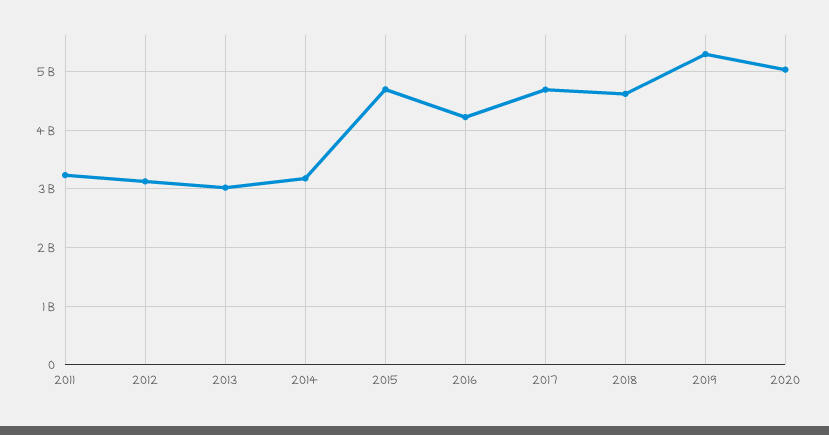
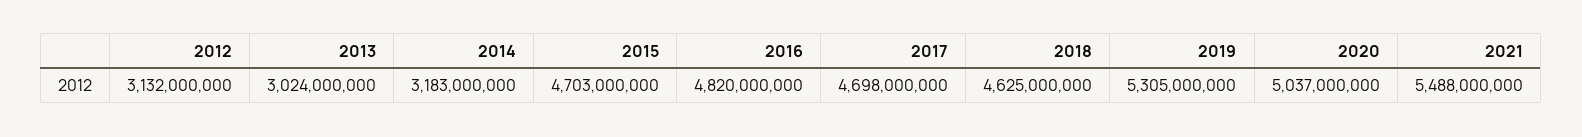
2011: 3200000000 -> none
2016: 4200000000 -> 4820000000
2021: none -> 5488000000

